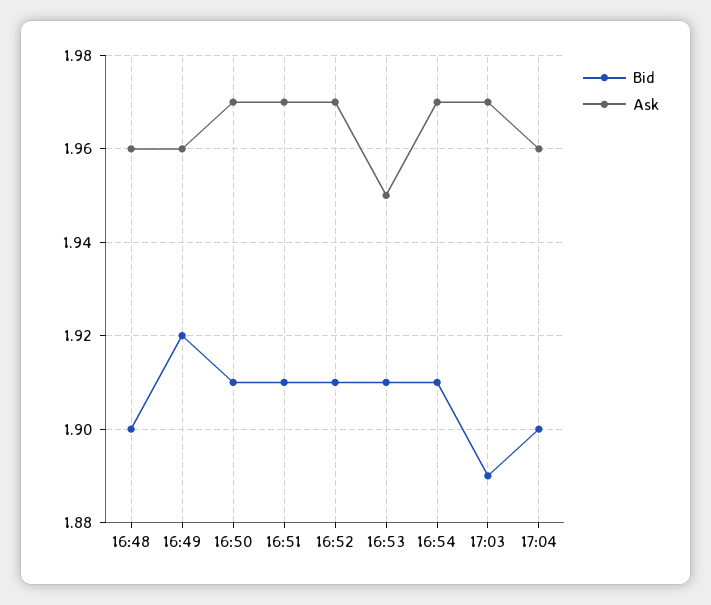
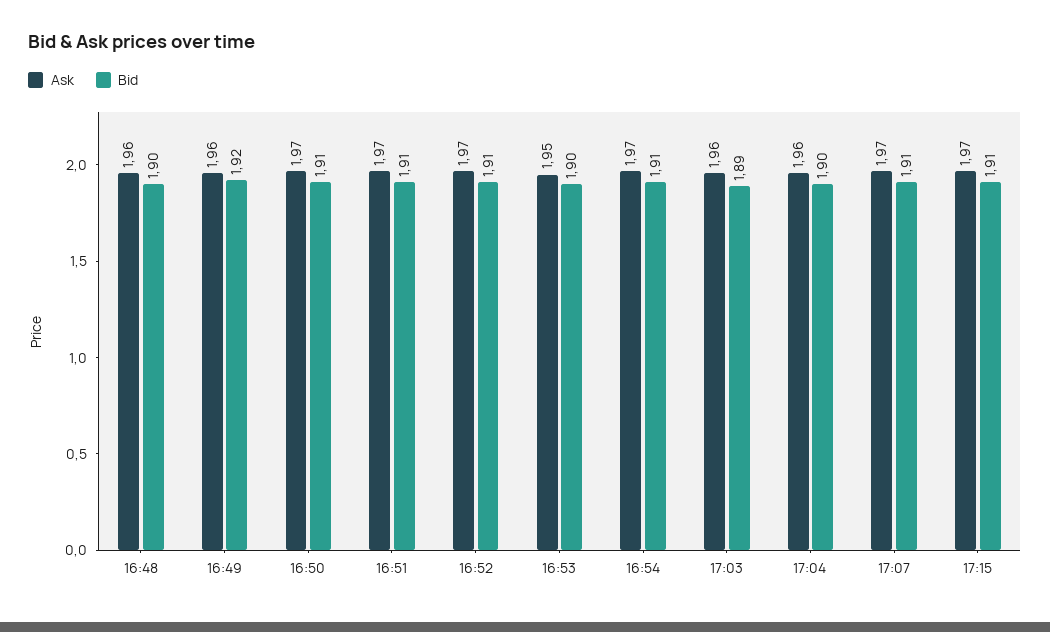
Bid, 16:53: 1.91 -> 1.9
Ask, 17:03: 1.97 -> 1.96
Ask, 17:07: none -> 1.97
Bid, 17:07: none -> 1.91
Ask, 17:15: none -> 1.97
Bid, 17:15: none -> 1.91

